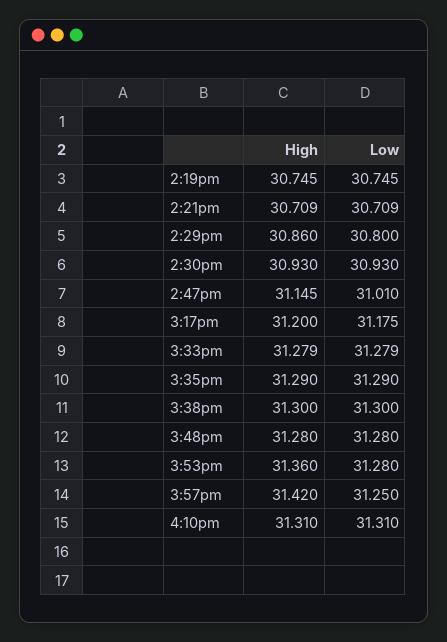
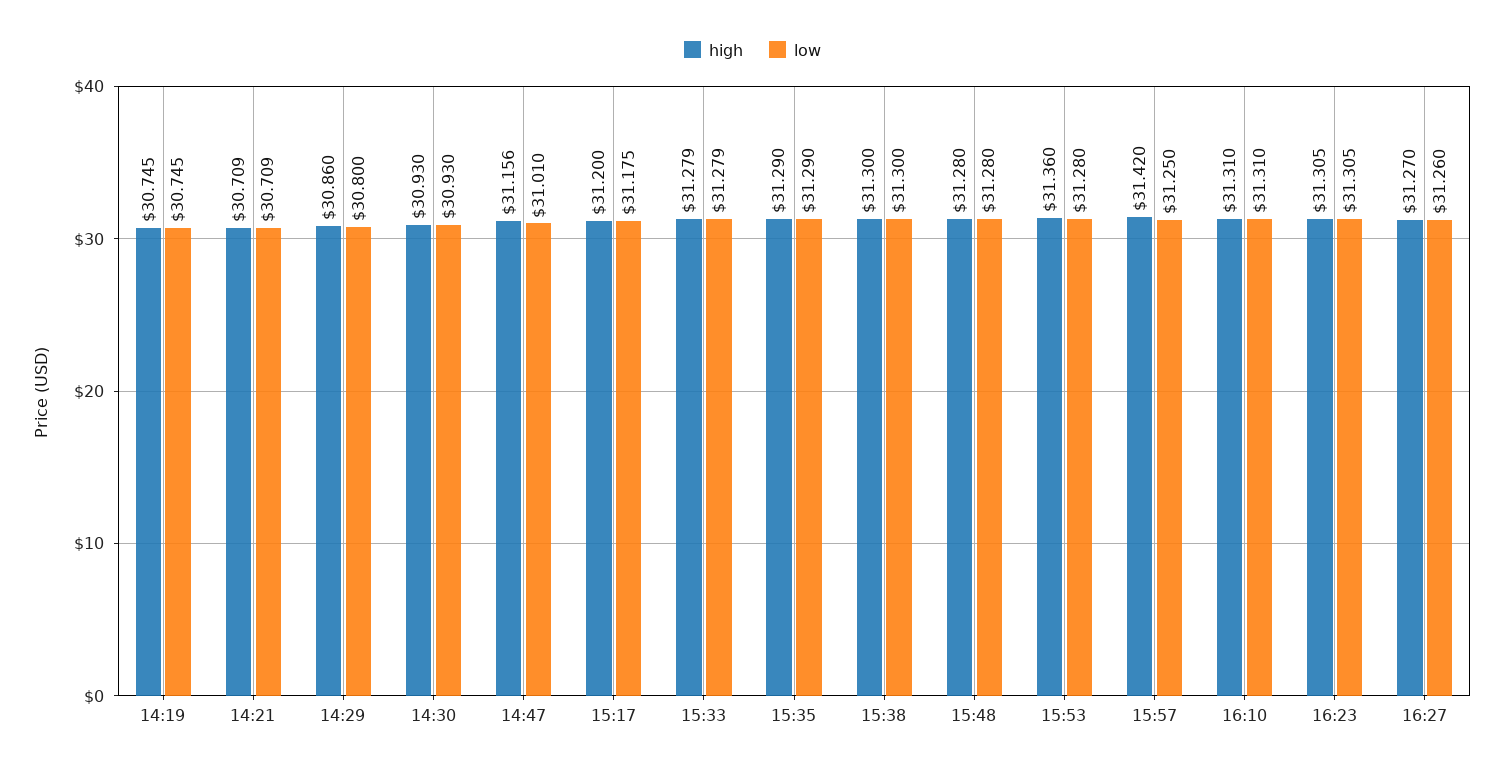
High, 2:47pm: 31.145 -> 31.156
High, 16:23: none -> 31.305
Low, 16:23: none -> 31.305
High, 16:27: none -> 31.27
Low, 16:27: none -> 31.26

